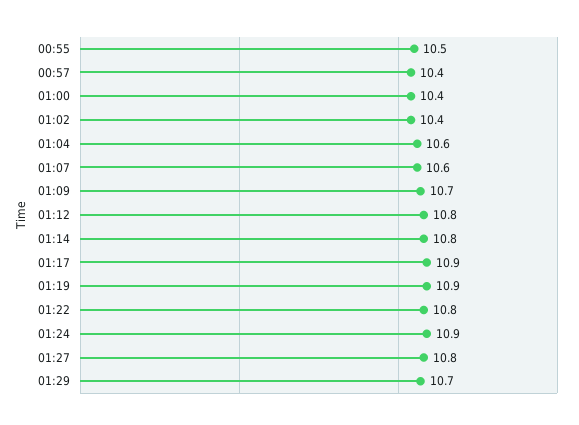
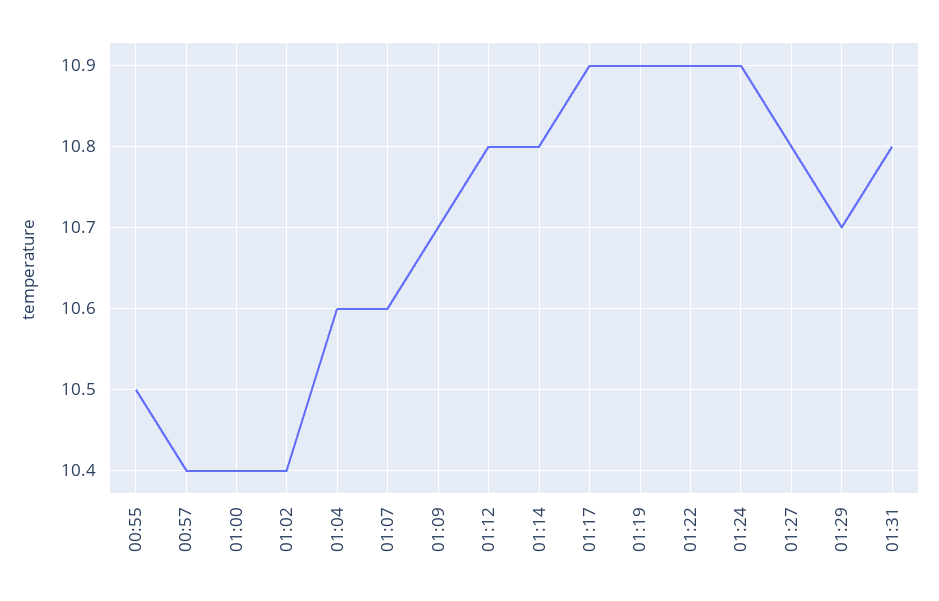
01:22: 10.8 -> 10.9
01:31: none -> 10.8

